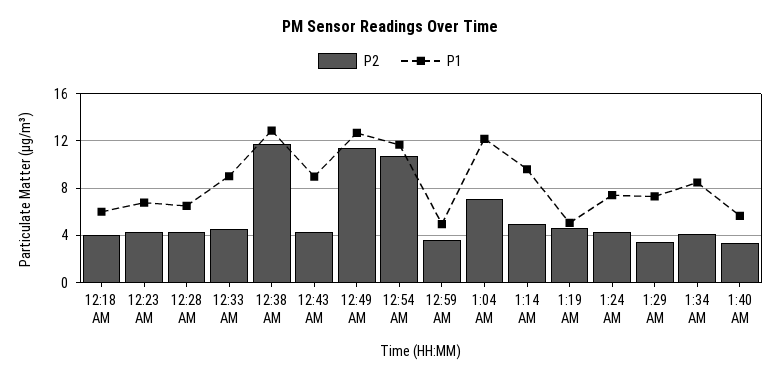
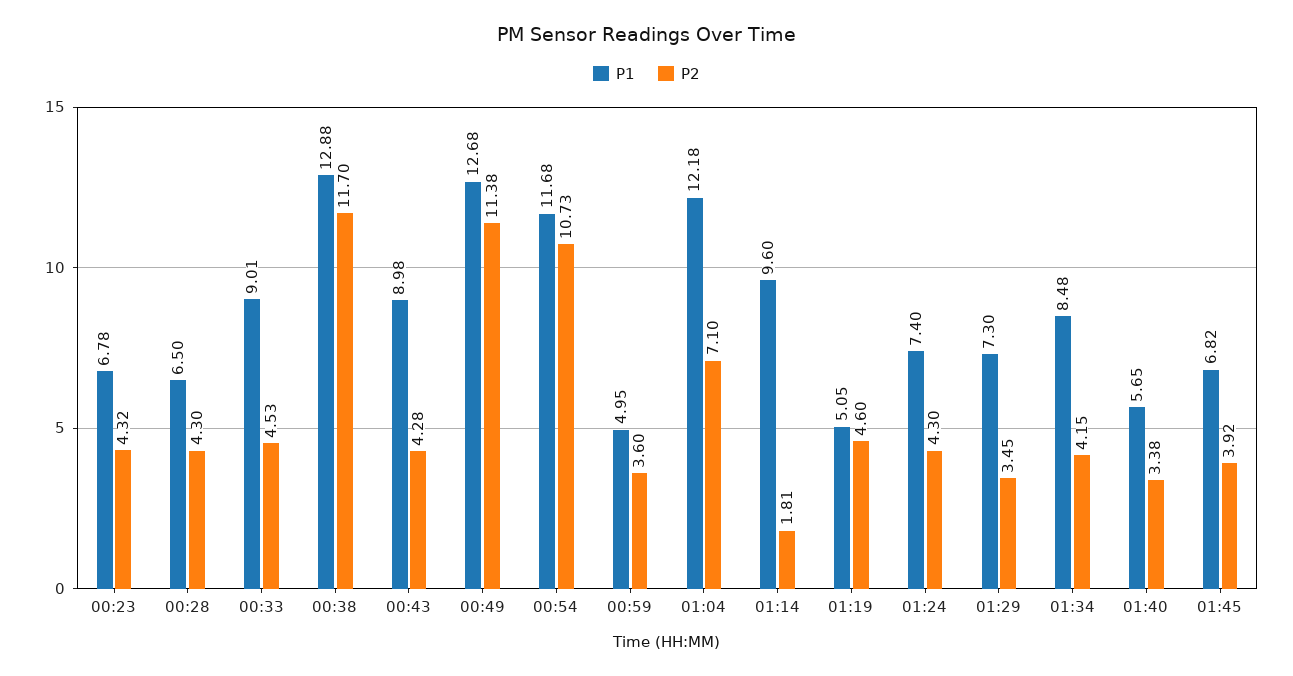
P2, 12:18 AM: 4 -> none
P1, 12:18 AM: 6 -> none
P2, 1:14 AM: 5 -> 1.81
P1, 01:45: none -> 6.82
P2, 01:45: none -> 3.92

